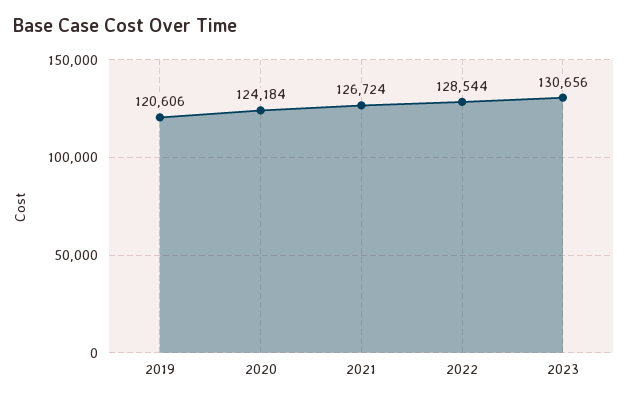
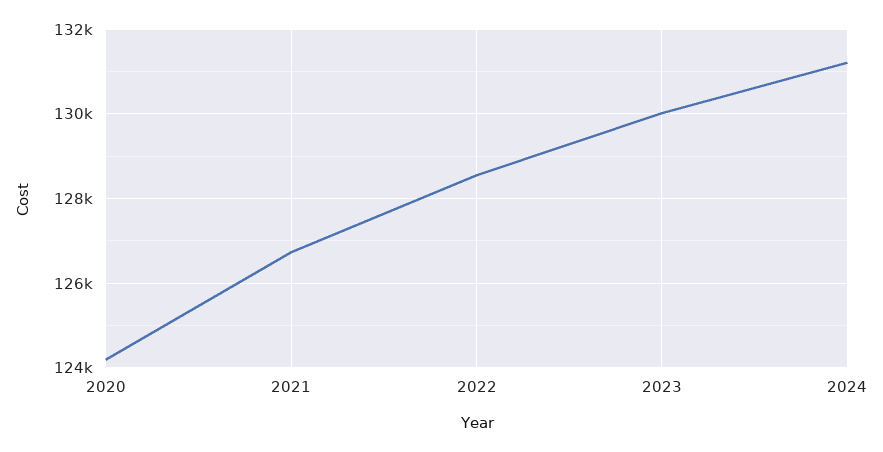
2019: 120606 -> none
2023: 130656 -> 130000
2024: none -> 131200

